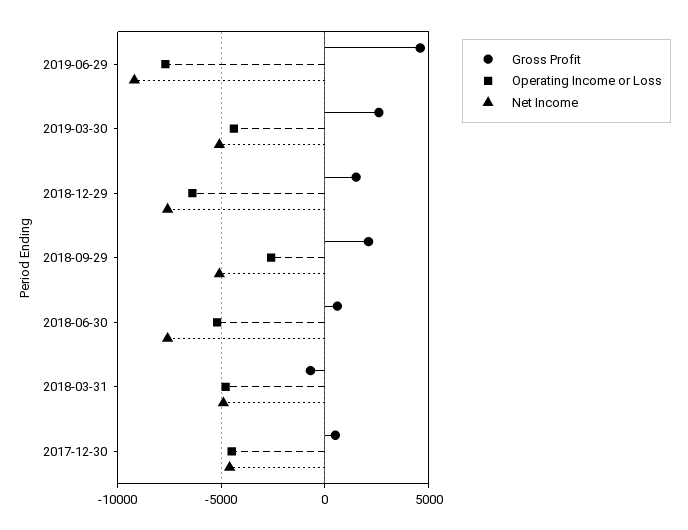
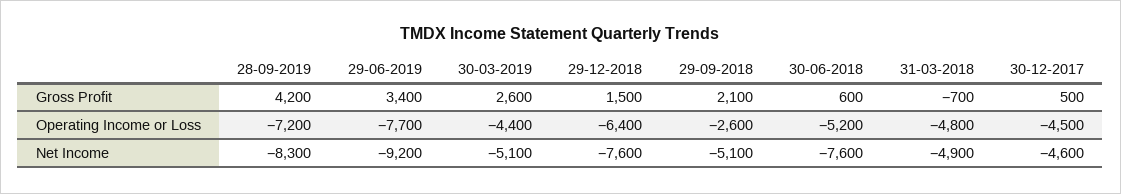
Gross Profit, 2019-06-29: 4500 -> 3400
Gross Profit, 28-09-2019: none -> 4200
Operating Income or Loss, 28-09-2019: none -> -7200
Net Income, 28-09-2019: none -> -8300

